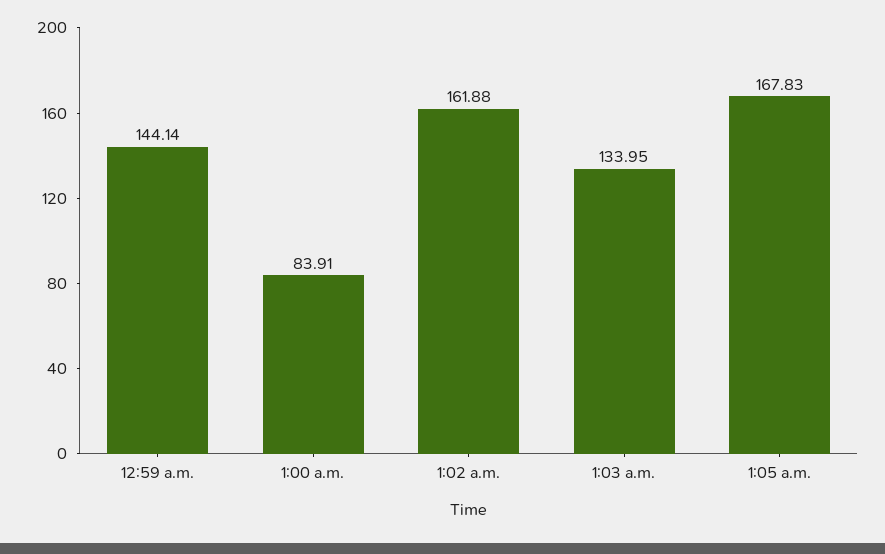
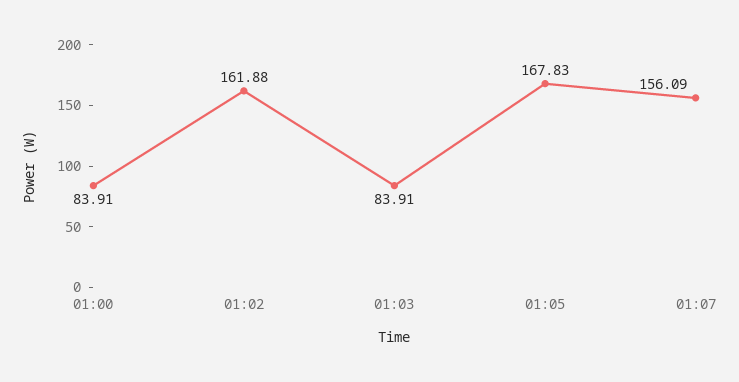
12:59 a.m.: 144.14 -> none
1:03 a.m.: 133.95 -> 83.91
01:07: none -> 156.09

